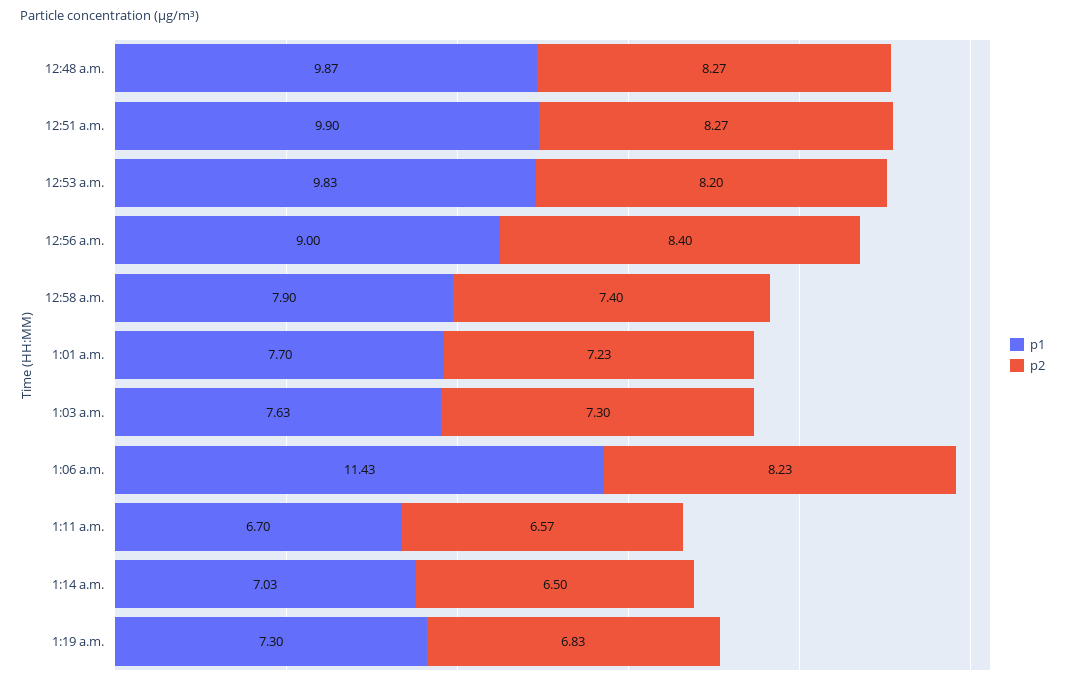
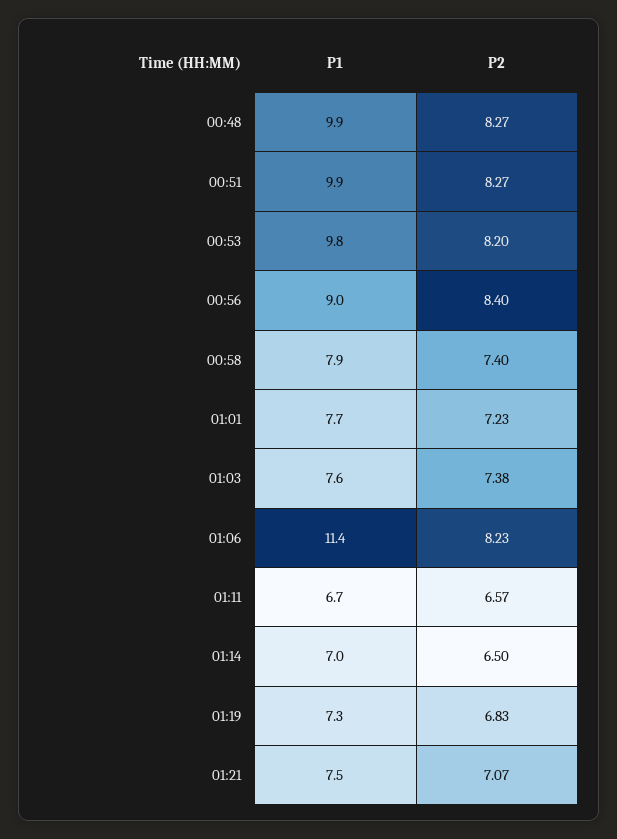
p2, 1:03 a.m.: 7.3 -> 7.38
p1, 01:21: none -> 7.5
p2, 01:21: none -> 7.07

